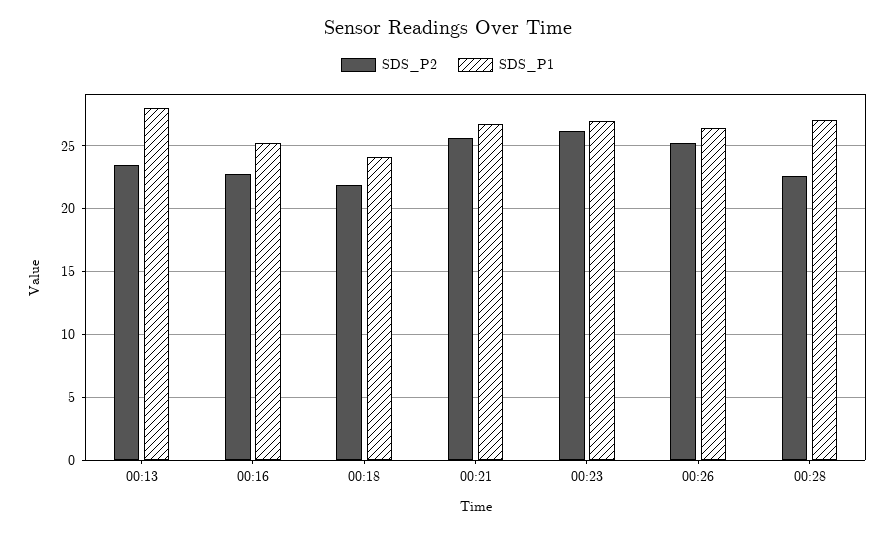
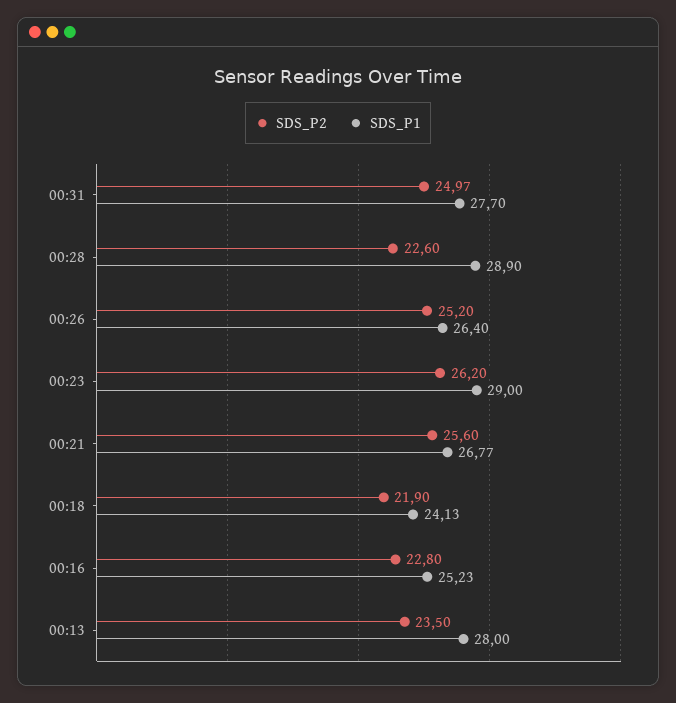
SDS_P1, 00:23: 27 -> 29
SDS_P1, 00:28: 27 -> 28.9
SDS_P2, 00:31: none -> 24.97
SDS_P1, 00:31: none -> 27.7

